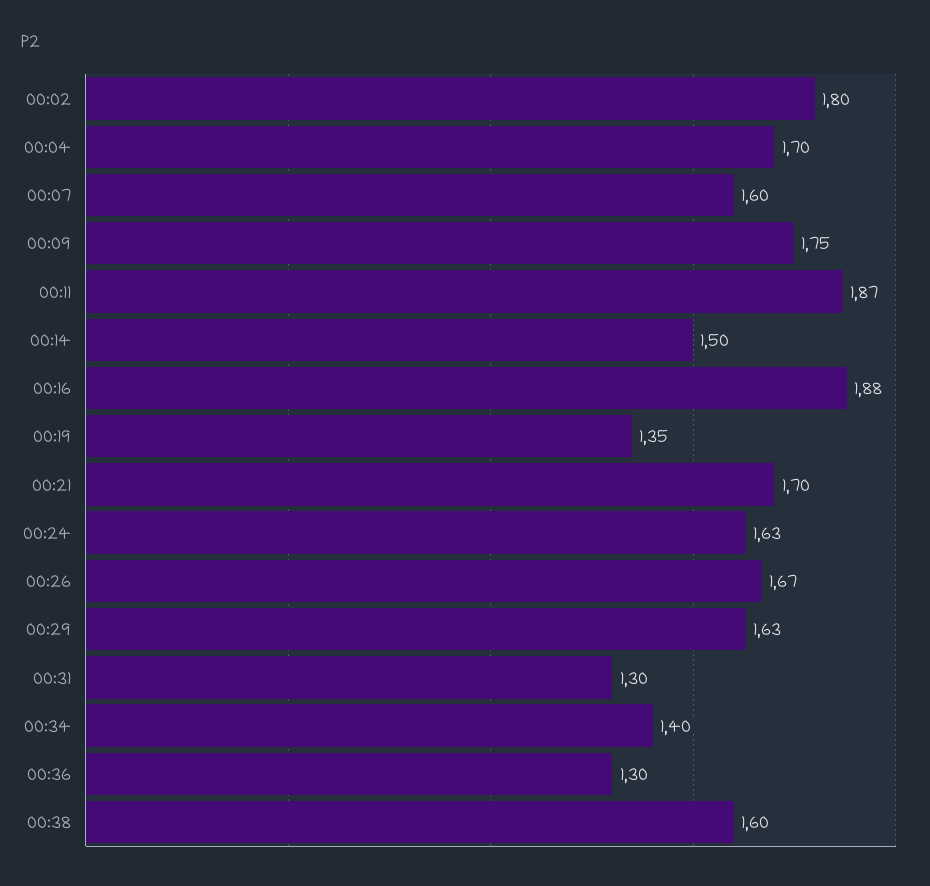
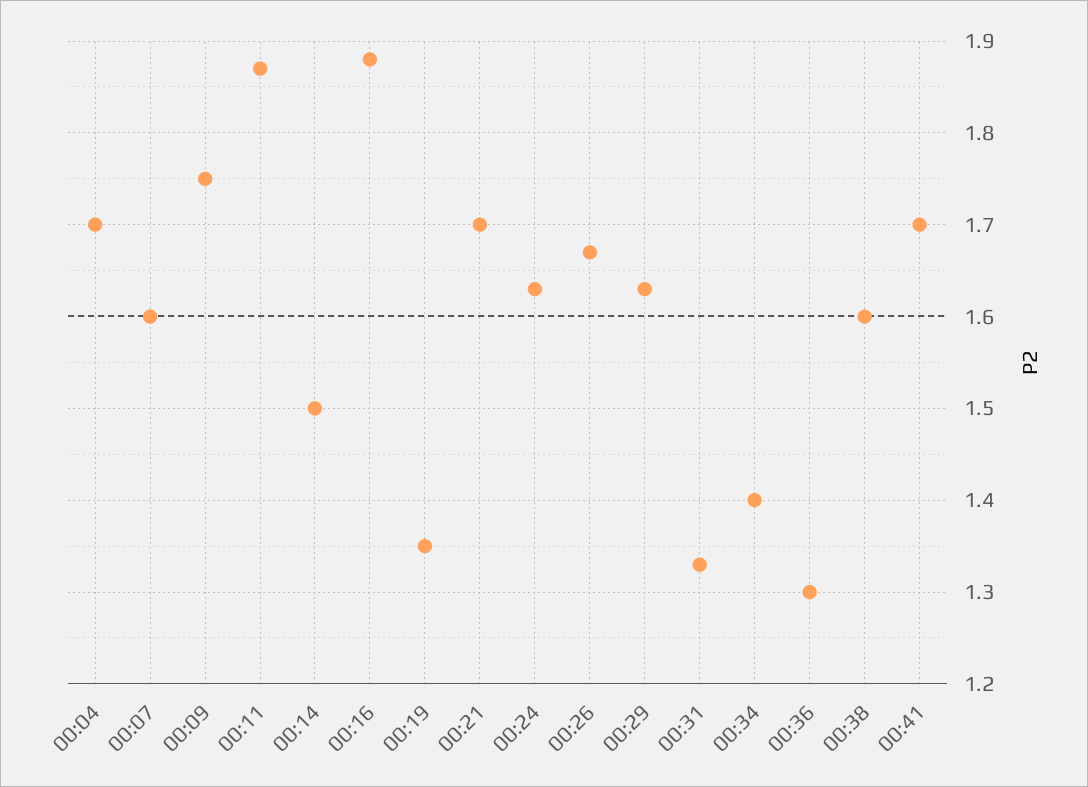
00:02: 1.8 -> none
00:31: 1.3 -> 1.33
00:41: none -> 1.7

